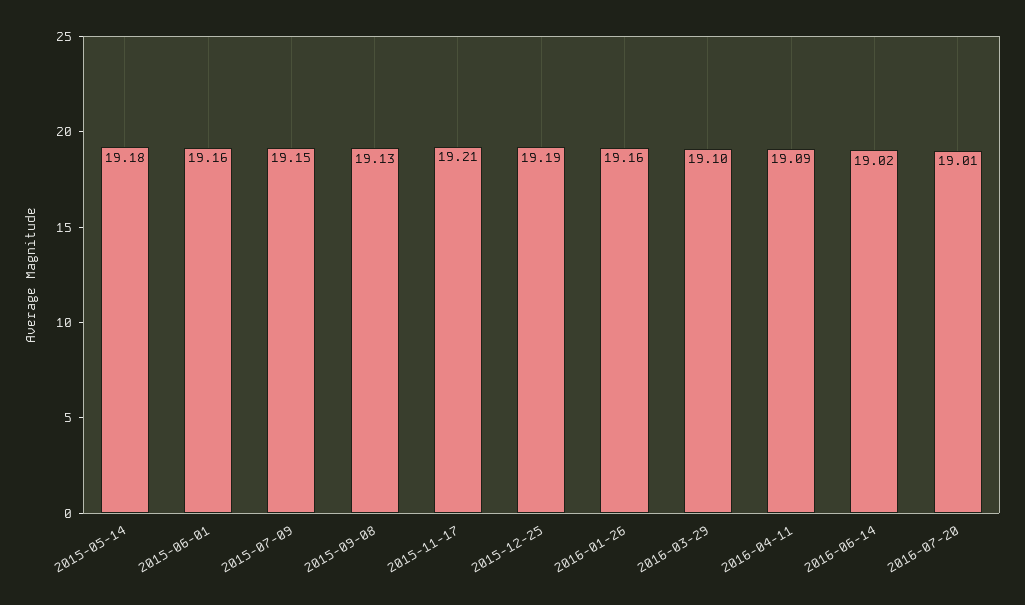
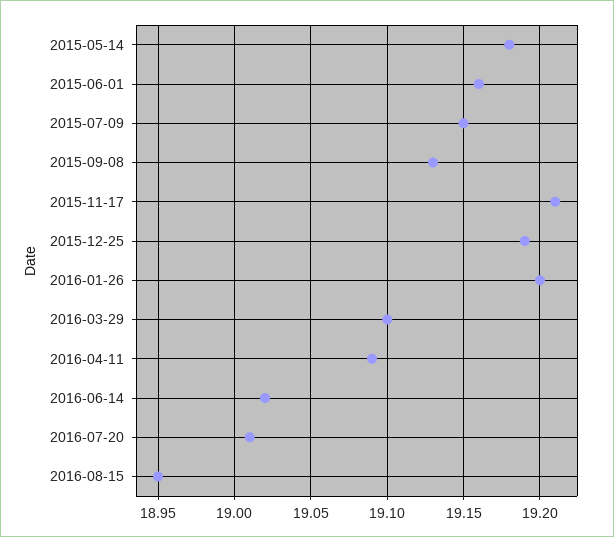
2016-01-26: 19.16 -> 19.2
2016-08-15: none -> 18.95

